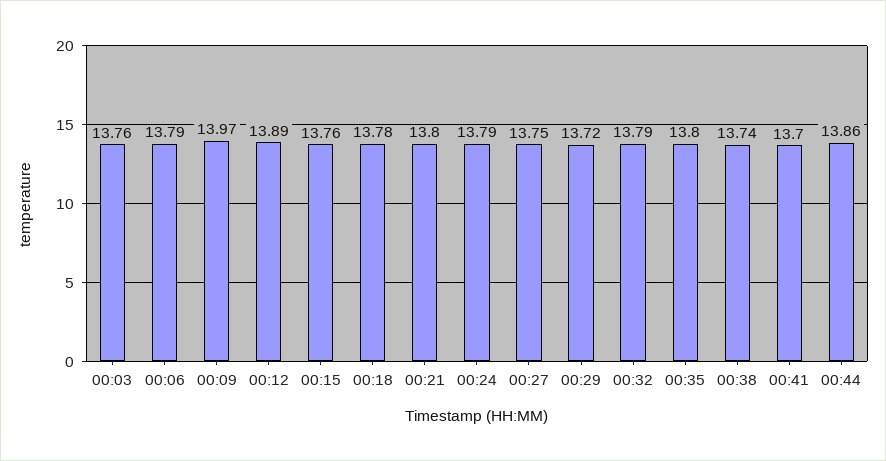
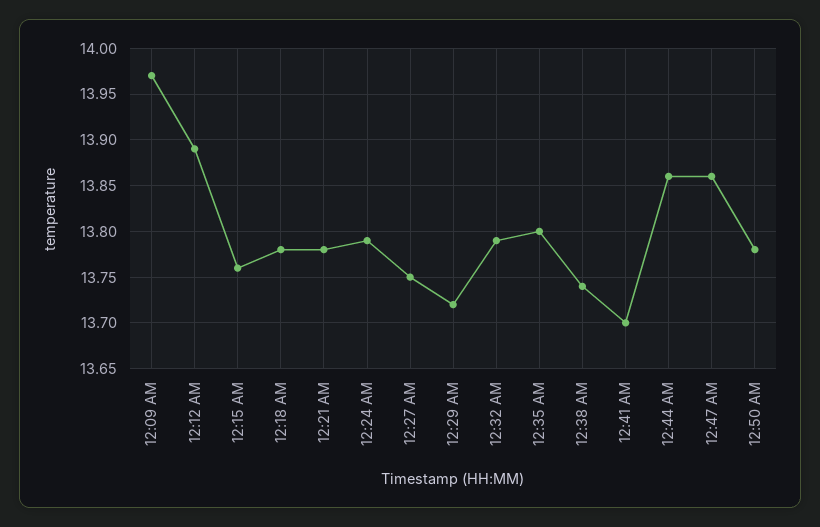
00:03: 13.76 -> none
00:06: 13.79 -> none
00:21: 13.8 -> 13.78
12:47 AM: none -> 13.86
12:50 AM: none -> 13.78

